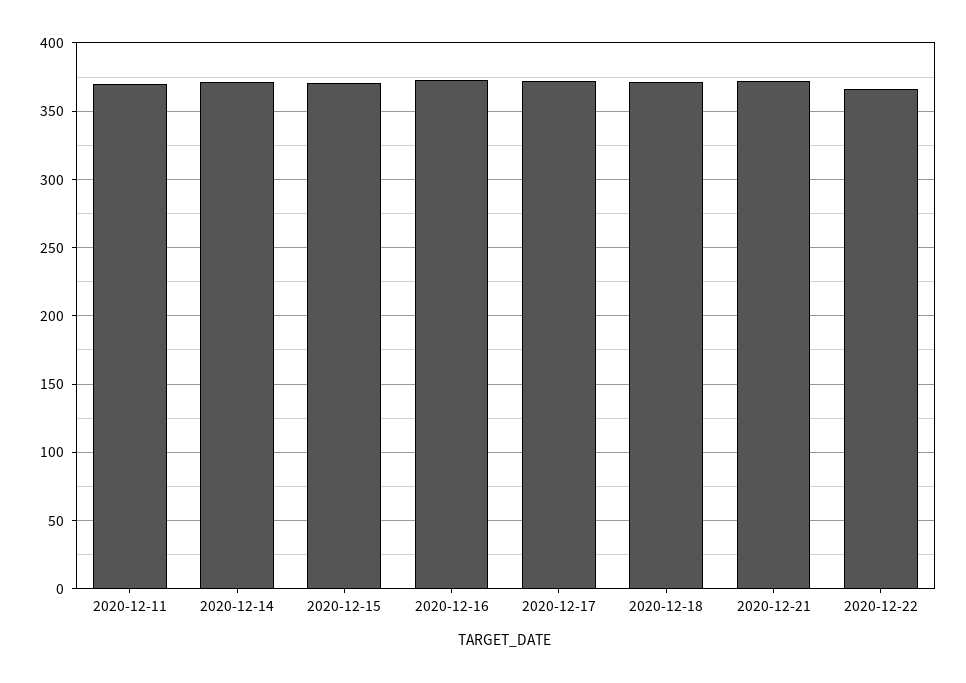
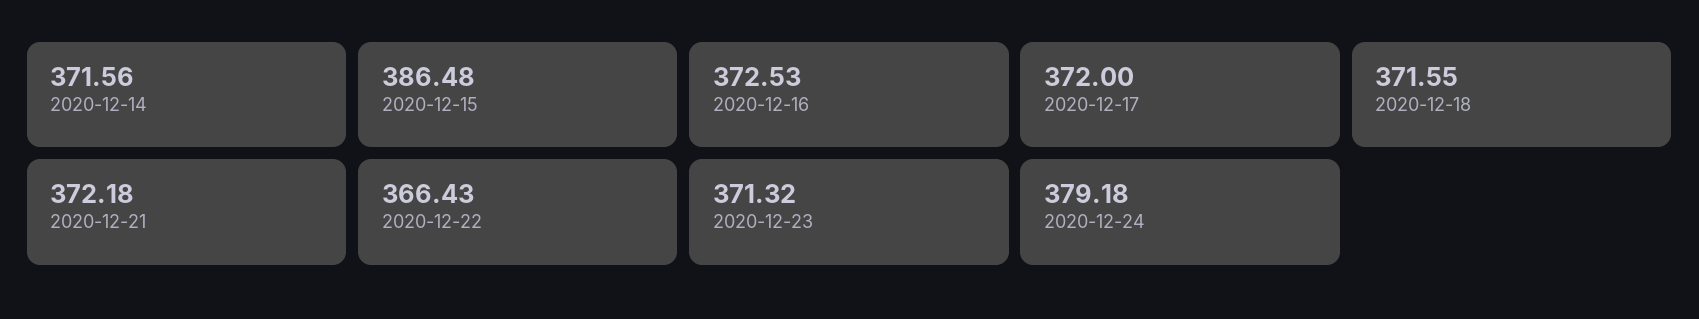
2020-12-11: 370 -> none
2020-12-15: 370 -> 386.48
2020-12-23: none -> 371.32
2020-12-24: none -> 379.18

